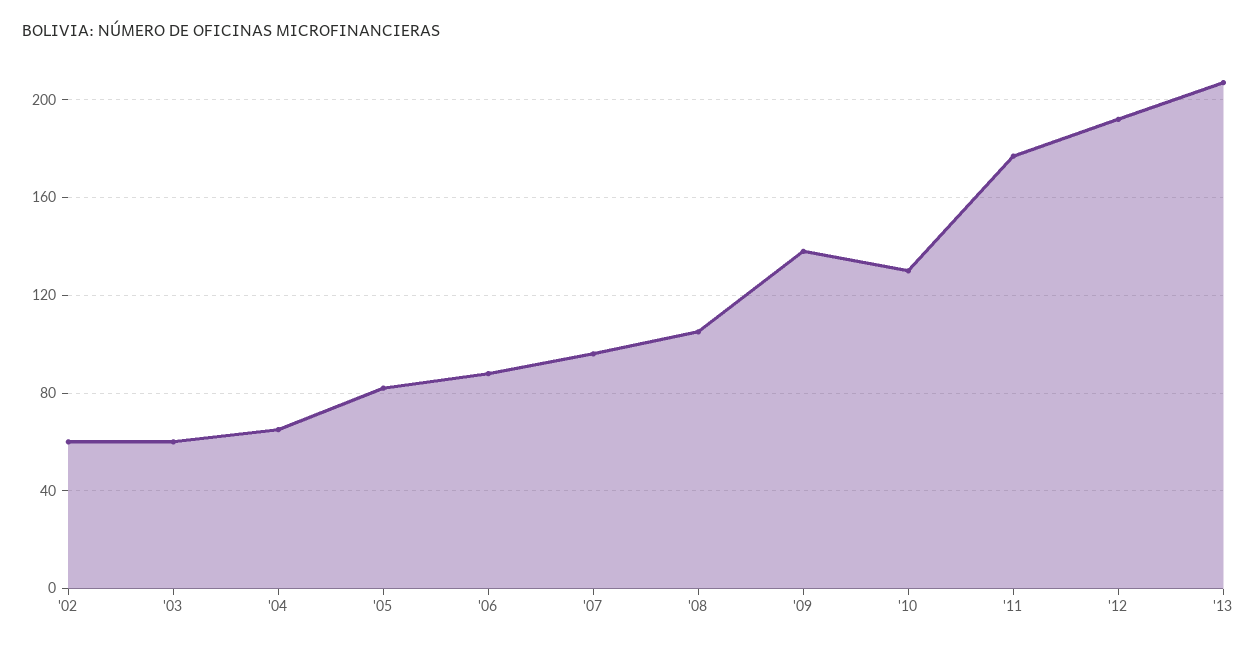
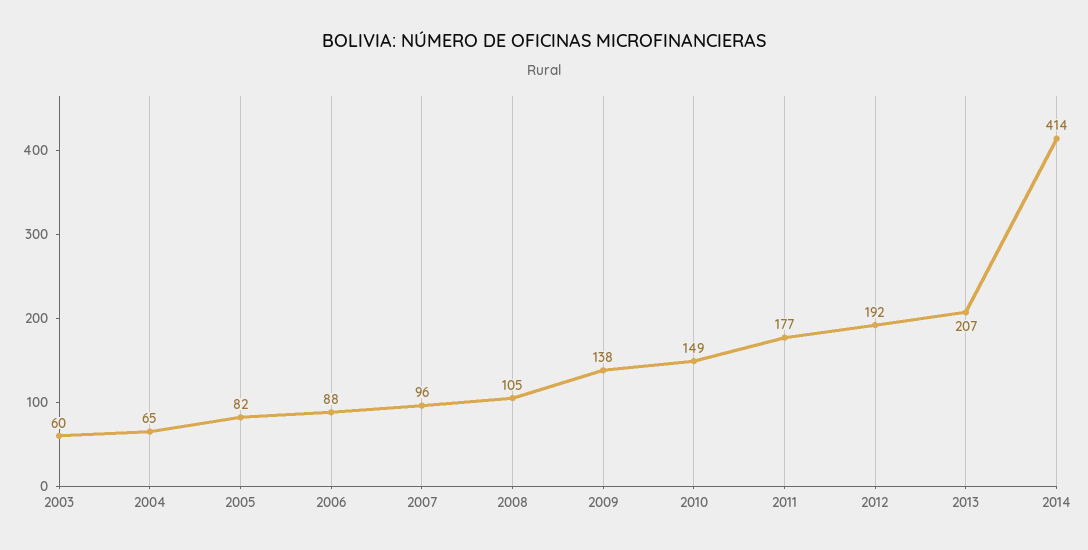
'02: 60 -> none
'10: 130 -> 149
2014: none -> 414

